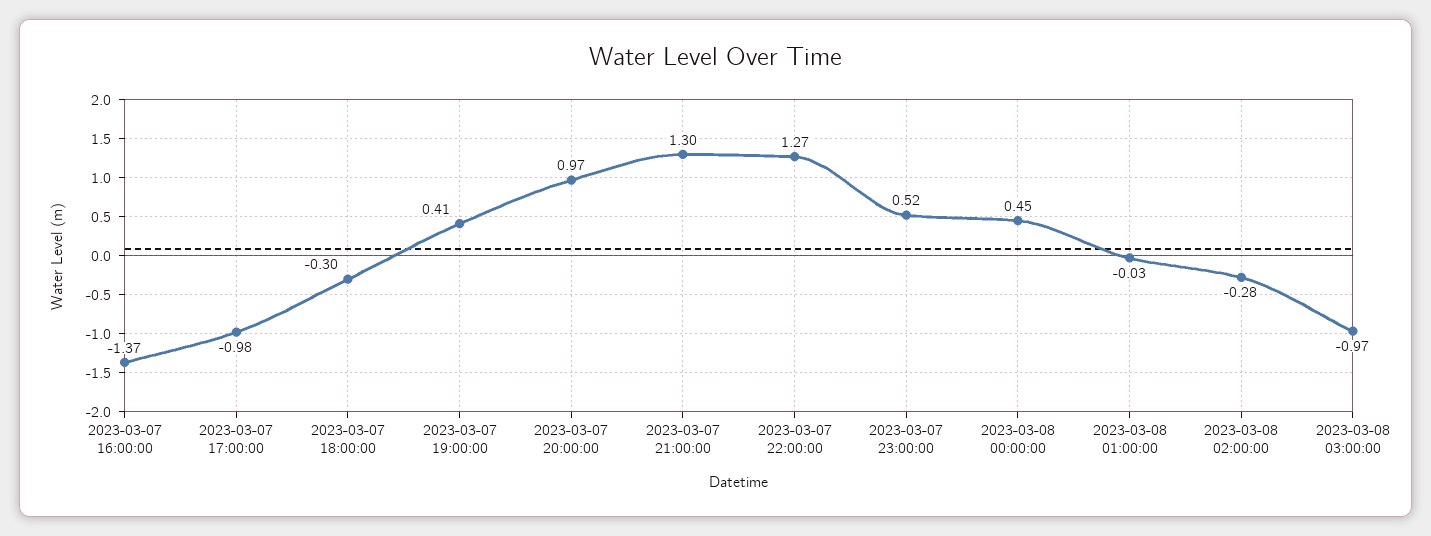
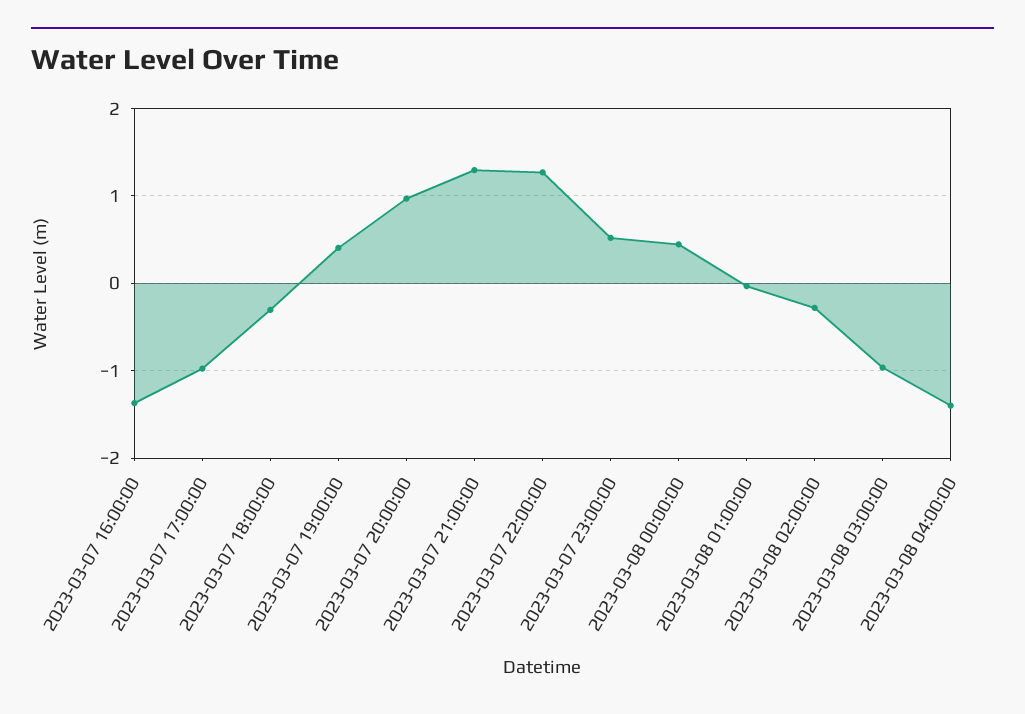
2023-03-08 04:00:00: none -> -1.4

